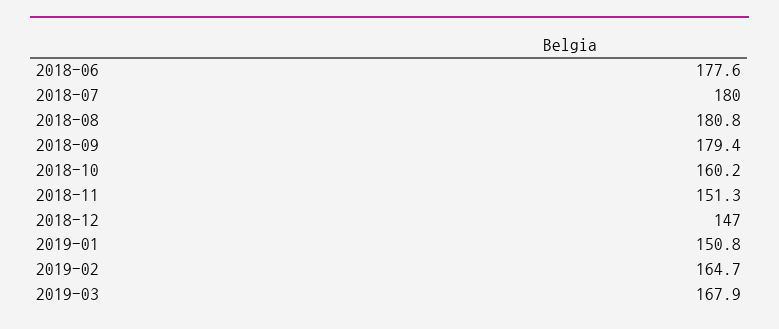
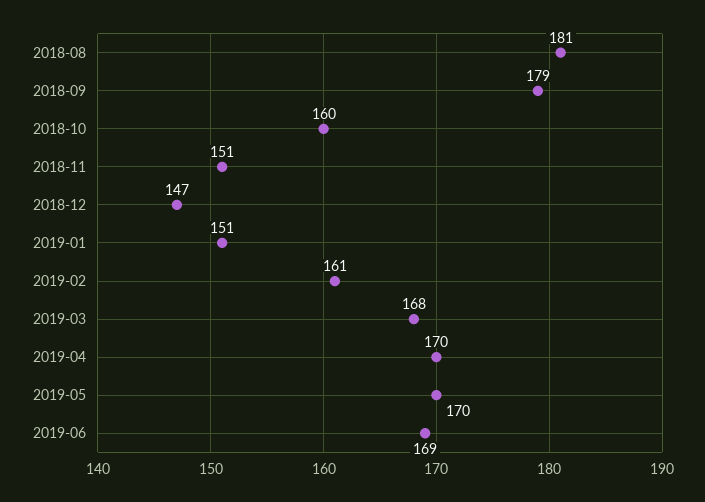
2018-06: 177.6 -> none
2018-07: 180 -> none
2019-02: 164.7 -> 161
2019-04: none -> 170
2019-05: none -> 170
2019-06: none -> 169

